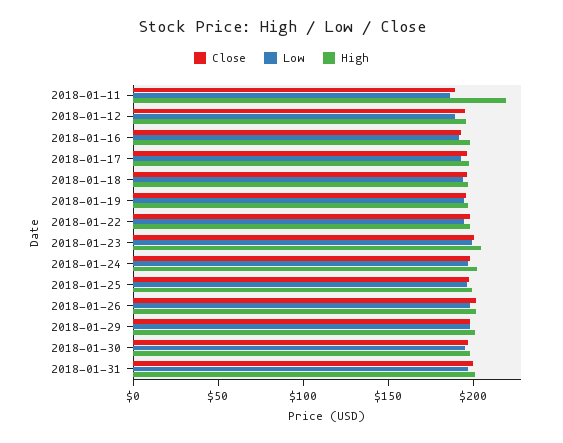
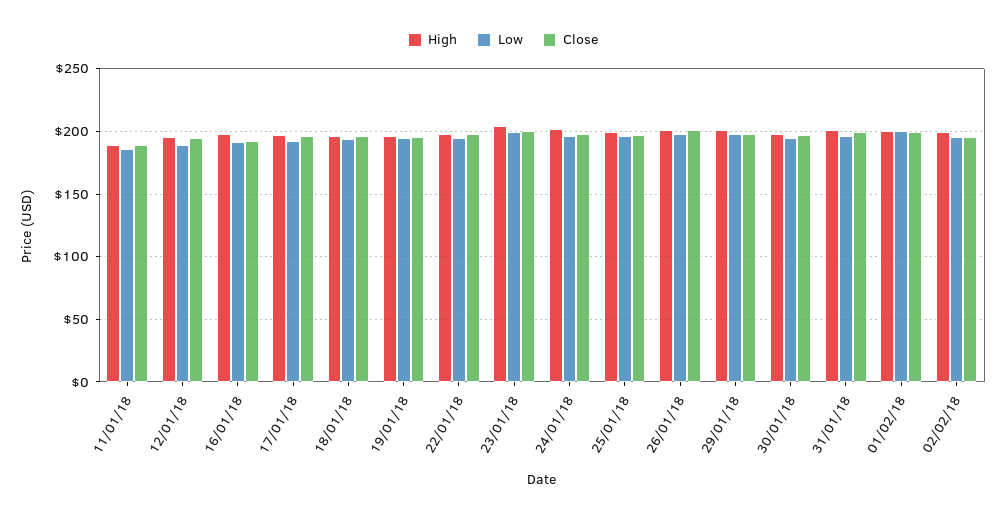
High, 2018-01-11: 220 -> 190
High, 01/02/18: none -> 200
Low, 01/02/18: none -> 200
Close, 01/02/18: none -> 200
High, 02/02/18: none -> 200
Low, 02/02/18: none -> 195
Close, 02/02/18: none -> 195

